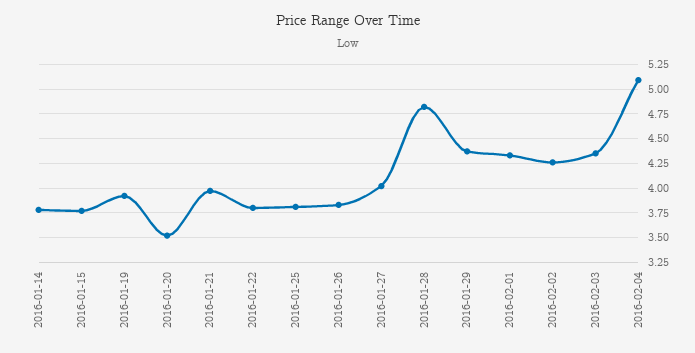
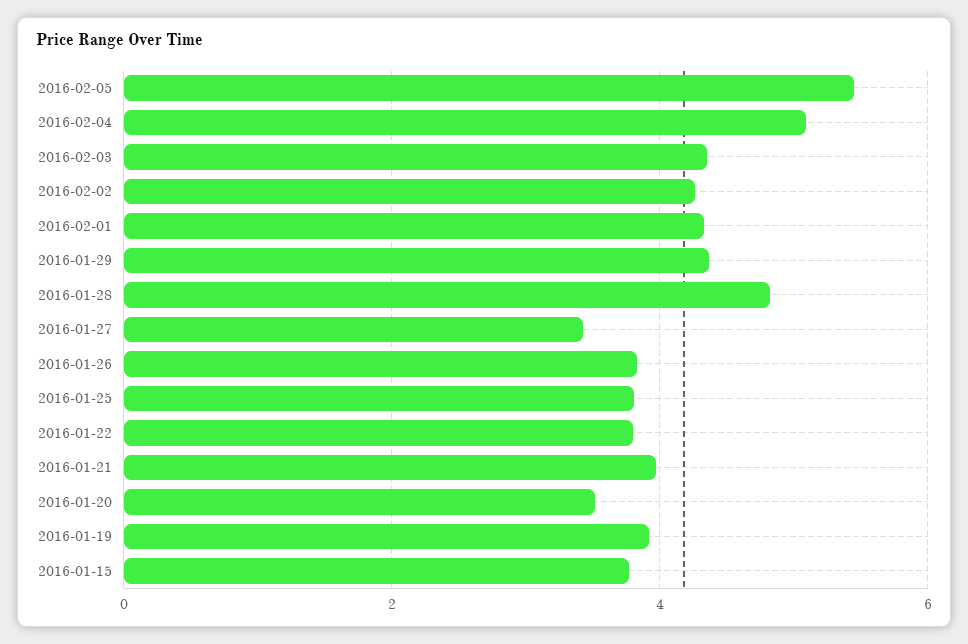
2016-01-14: 3.75 -> none
2016-01-27: 4 -> 3.4
2016-02-05: none -> 5.4

